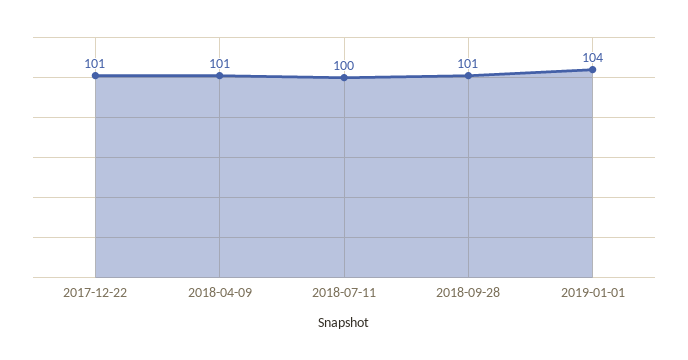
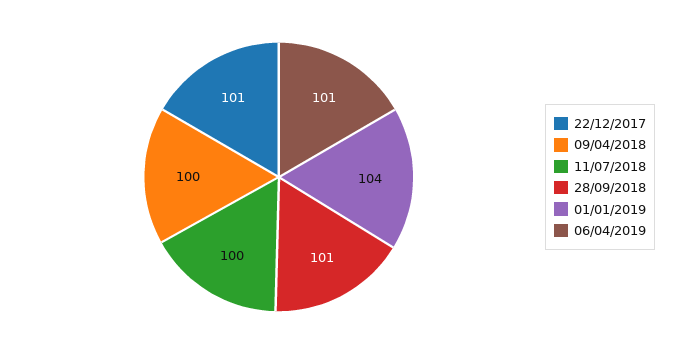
2018-04-09: 101 -> 100
06/04/2019: none -> 101

